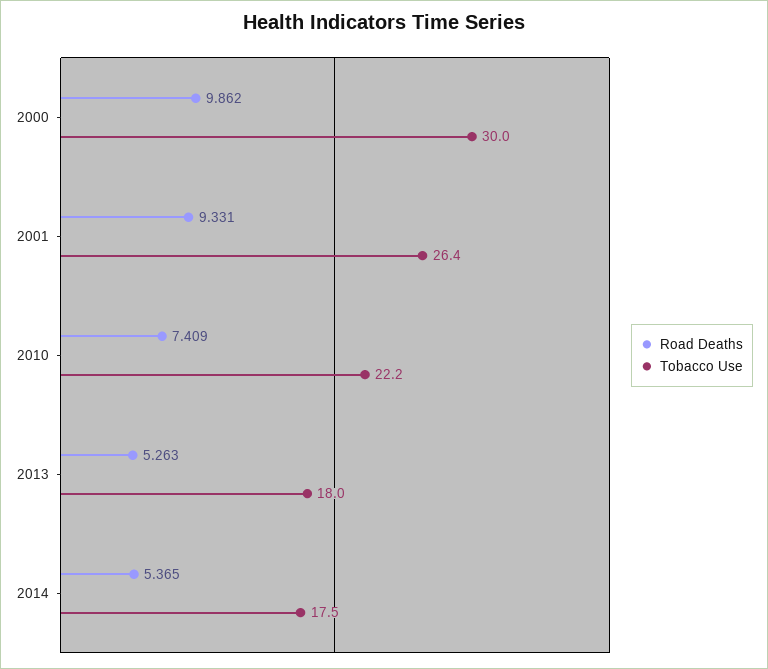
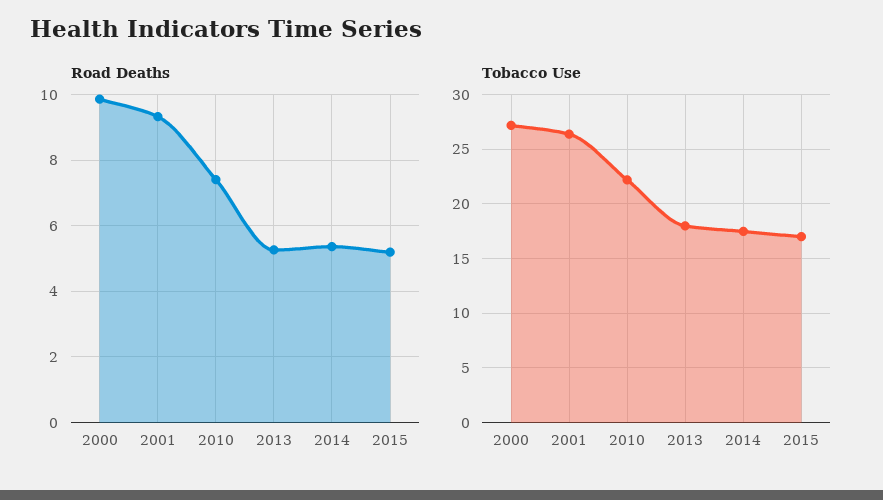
Tobacco Use, 2000: 30 -> 27
Road Deaths, 2015: none -> 5.2
Tobacco Use, 2015: none -> 17

